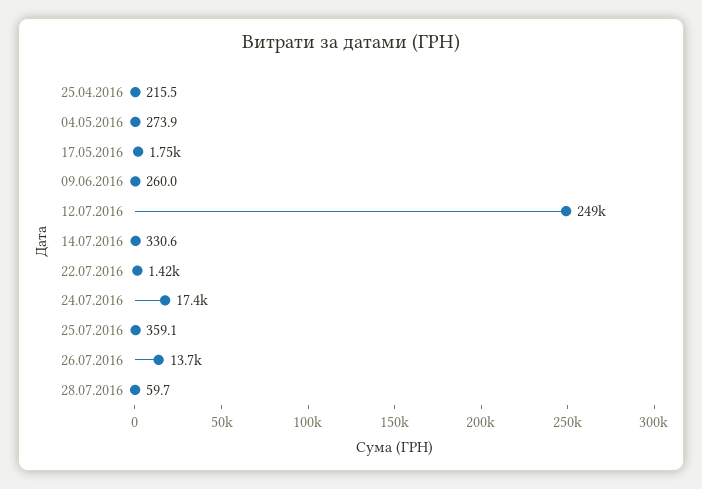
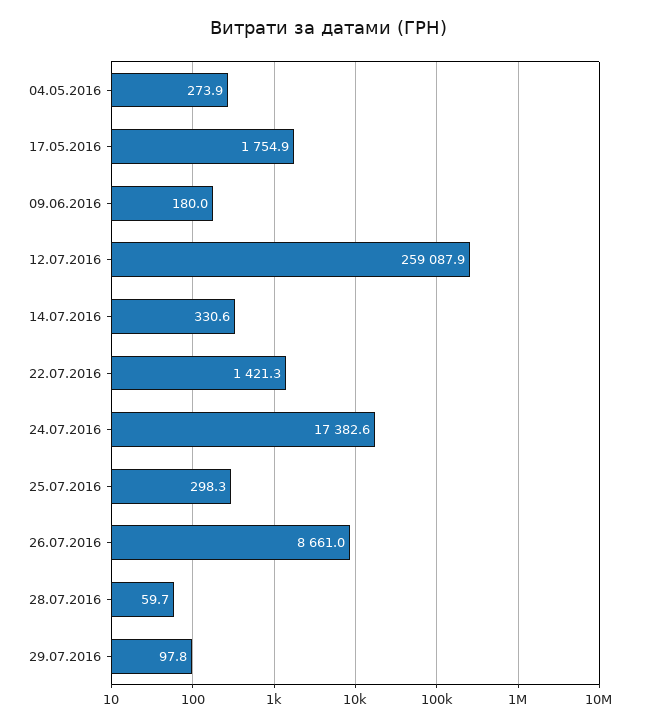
25.04.2016: 215.5 -> none
09.06.2016: 260 -> 180
12.07.2016: 249000 -> 259087.9
25.07.2016: 359.1 -> 298.3
26.07.2016: 13700 -> 8661
29.07.2016: none -> 97.8

